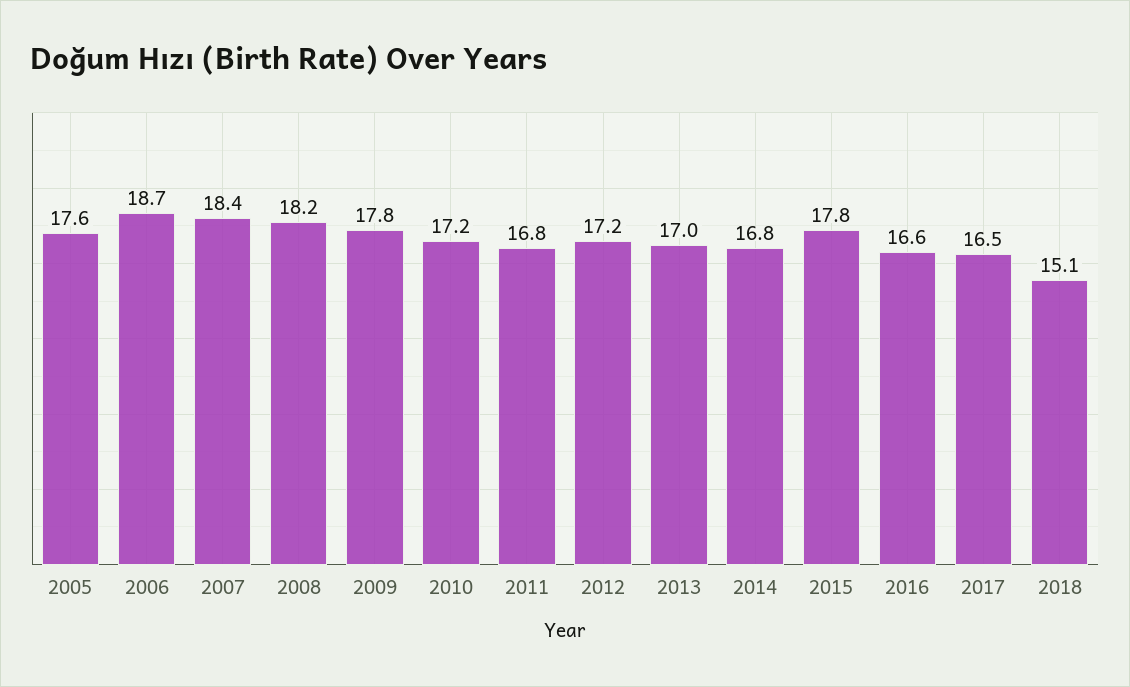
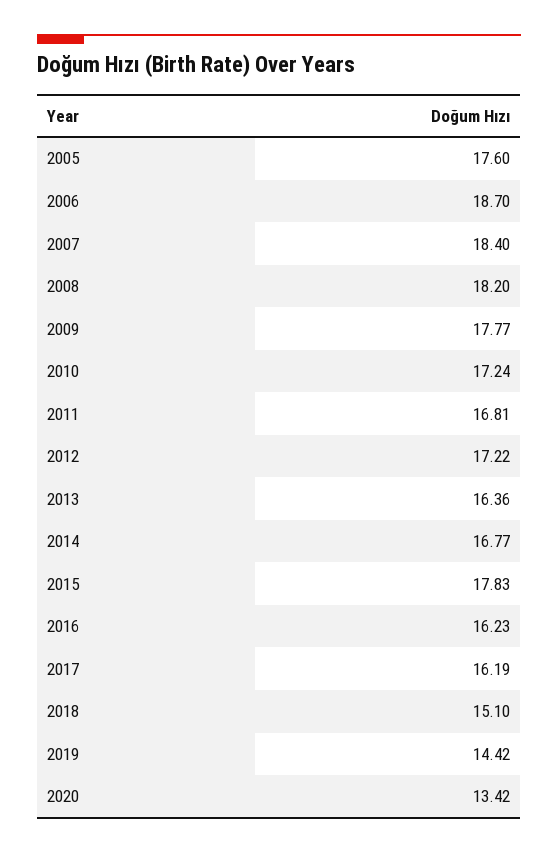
2013: 17 -> 16.36
2016: 16.6 -> 16.23
2017: 16.5 -> 16.19
2019: none -> 14.42
2020: none -> 13.42

